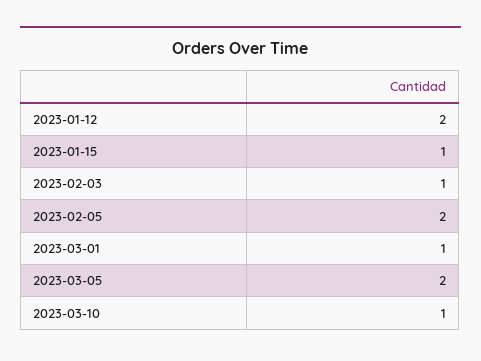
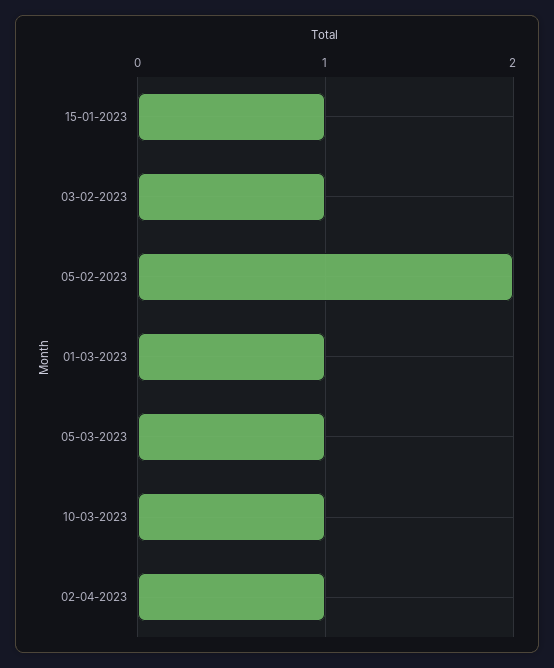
2023-01-12: 2 -> none
2023-03-05: 2 -> 1
02-04-2023: none -> 1

